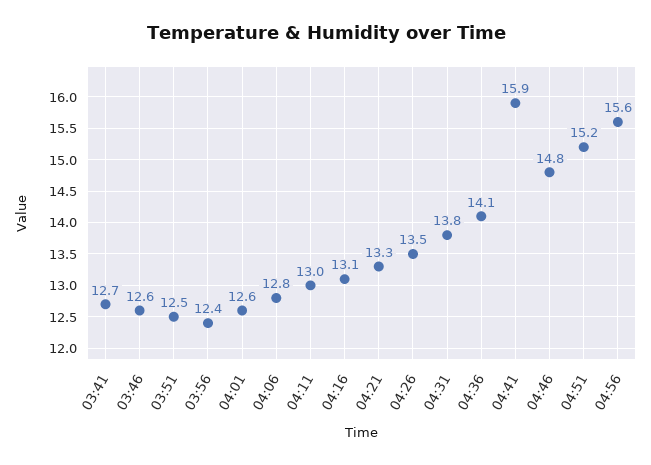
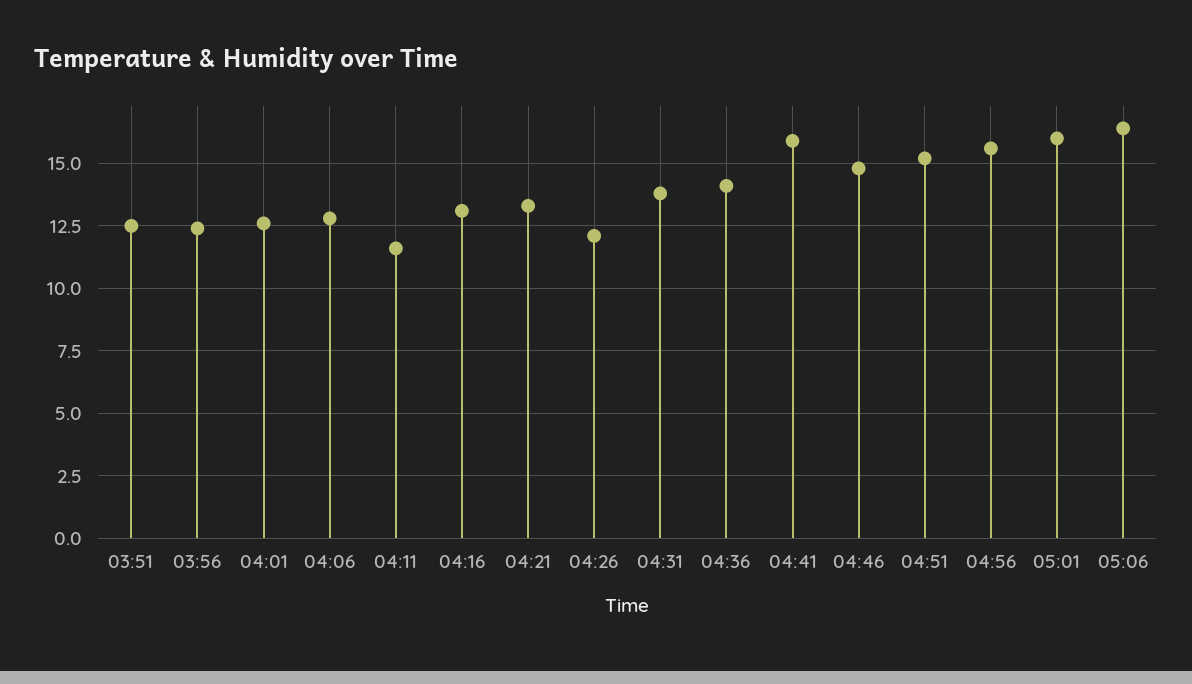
03:41: 12.7 -> none
03:46: 12.6 -> none
04:11: 13 -> 11.5
04:26: 13.5 -> 12
05:01: none -> 16
05:06: none -> 16.5

